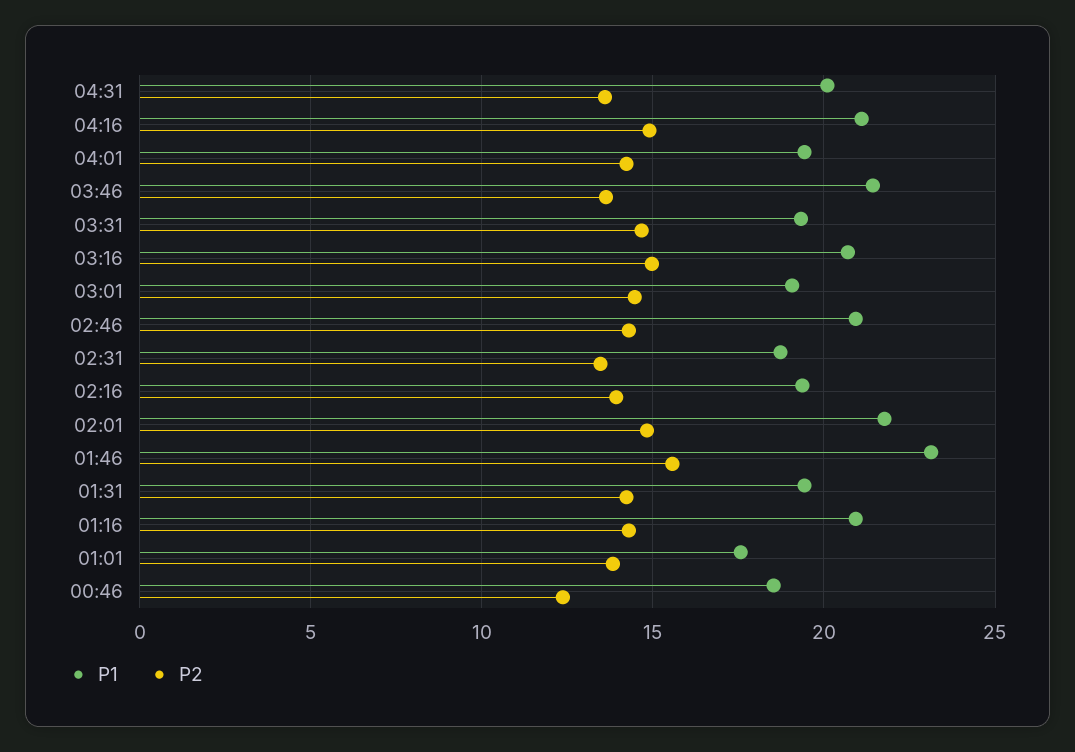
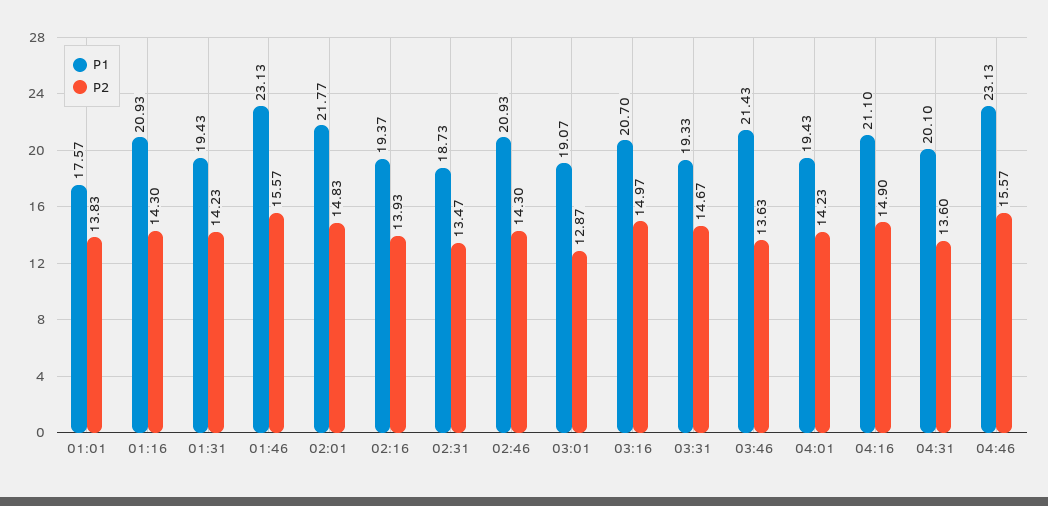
P2, 03:01: 14.5 -> 12.87
P1, 00:46: 18.5 -> none
P2, 00:46: 12.5 -> none
P1, 04:46: none -> 23.13
P2, 04:46: none -> 15.57

